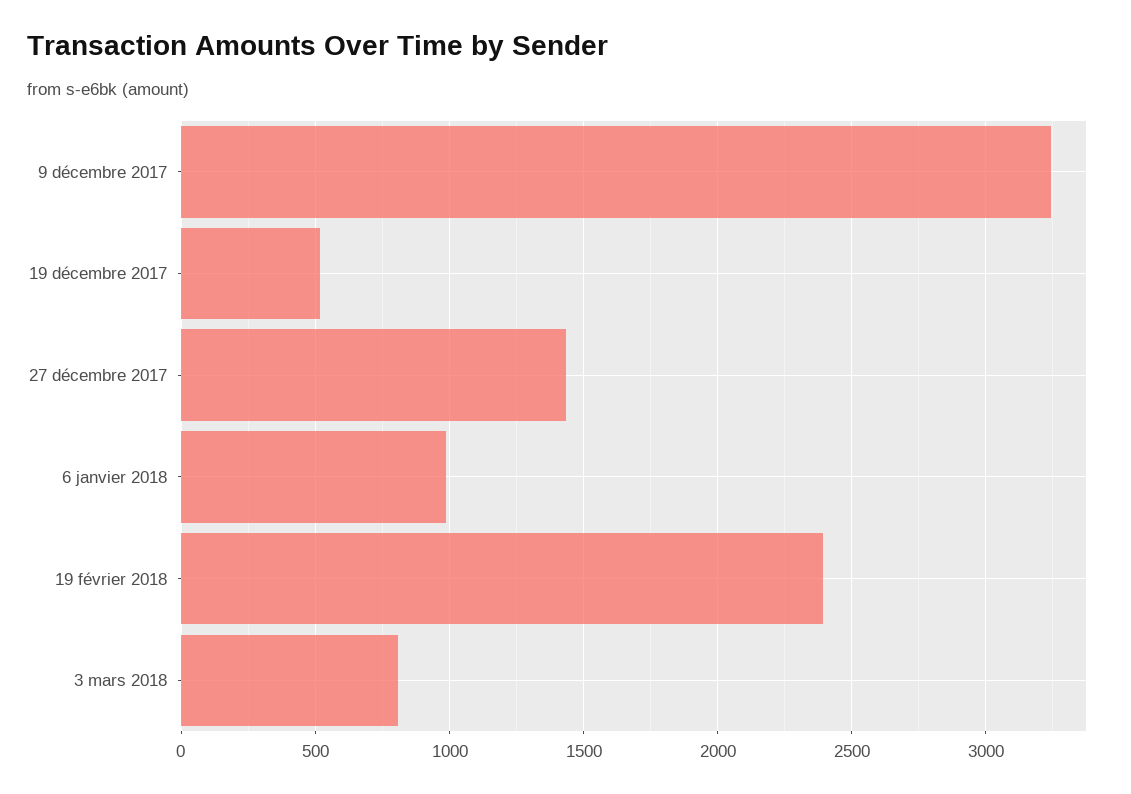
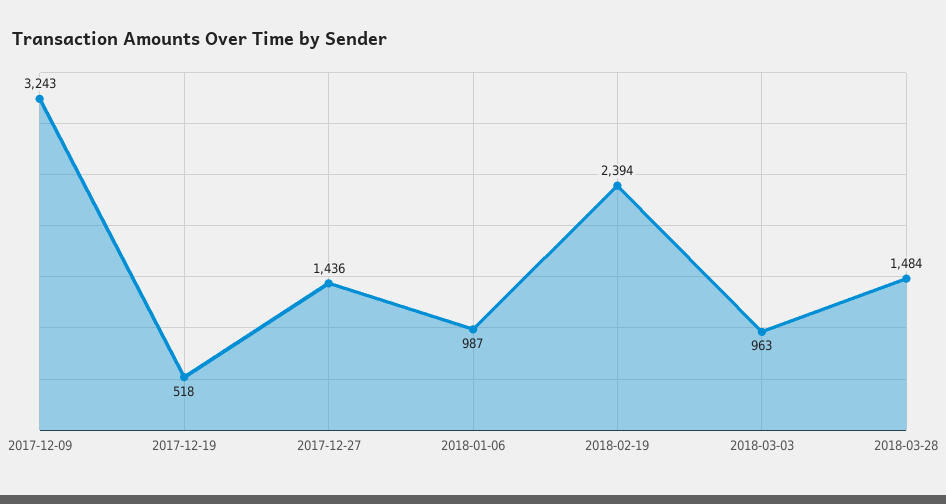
3 mars 2018: 800 -> 963
2018-03-28: none -> 1484

